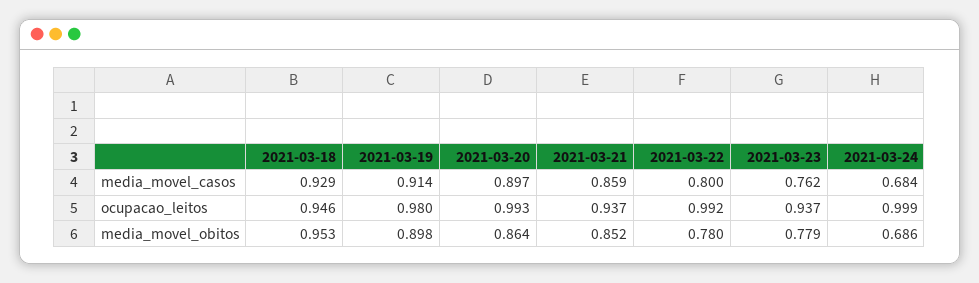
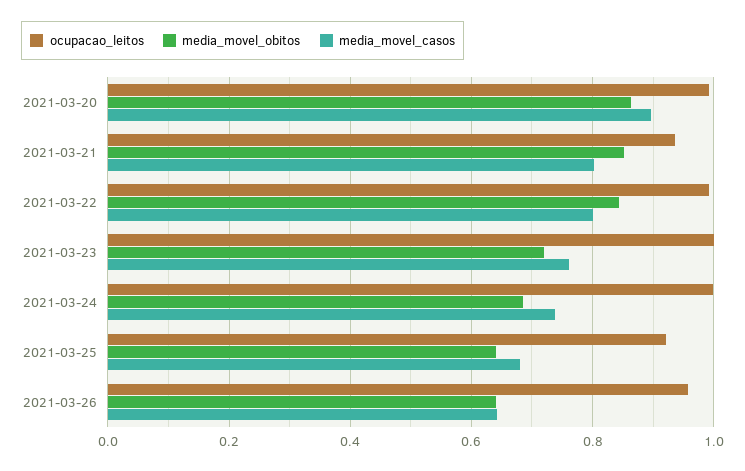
media_movel_casos, 2021-03-18: 0.929 -> none
media_movel_casos, 2021-03-19: 0.914 -> none
media_movel_casos, 2021-03-21: 0.859 -> 0.8
media_movel_casos, 2021-03-24: 0.684 -> 0.74
ocupacao_leitos, 2021-03-18: 0.946 -> none
ocupacao_leitos, 2021-03-19: 0.98 -> none
ocupacao_leitos, 2021-03-23: 0.937 -> 1
media_movel_obitos, 2021-03-18: 0.953 -> none
media_movel_obitos, 2021-03-19: 0.898 -> none
media_movel_obitos, 2021-03-22: 0.78 -> 0.84
media_movel_obitos, 2021-03-23: 0.779 -> 0.72
ocupacao_leitos, 2021-03-25: none -> 0.92
media_movel_obitos, 2021-03-25: none -> 0.64
media_movel_casos, 2021-03-25: none -> 0.68
ocupacao_leitos, 2021-03-26: none -> 0.96
media_movel_obitos, 2021-03-26: none -> 0.64
media_movel_casos, 2021-03-26: none -> 0.64

